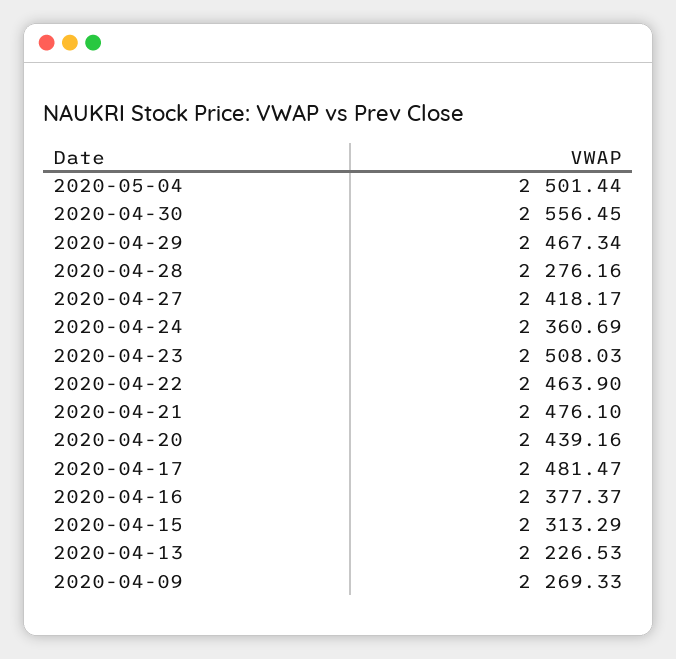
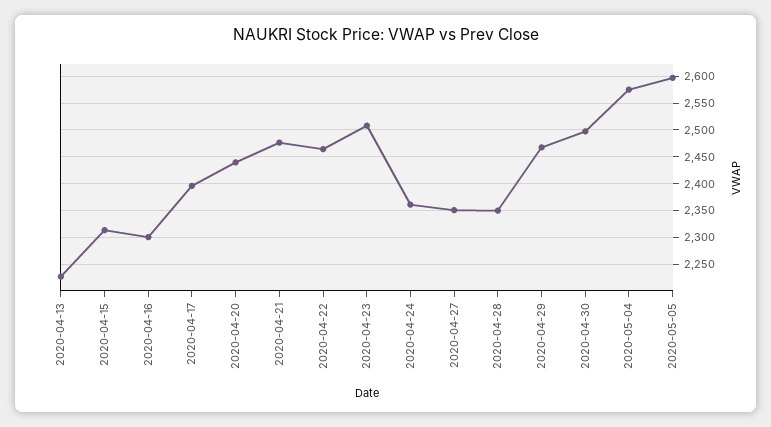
2020-05-04: 2501.44 -> 2575
2020-04-30: 2556.45 -> 2500
2020-04-28: 2276.16 -> 2350
2020-04-27: 2418.17 -> 2350
2020-04-17: 2481.47 -> 2400
2020-04-16: 2377.37 -> 2300
2020-04-09: 2269.33 -> none
2020-05-05: none -> 2600

